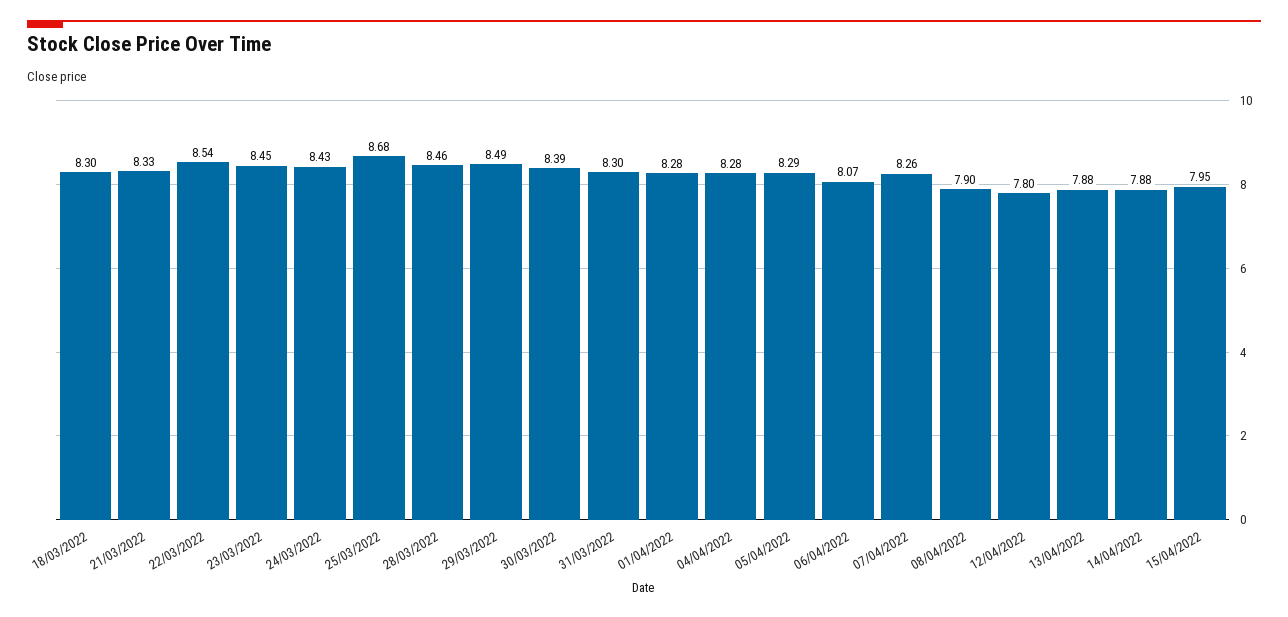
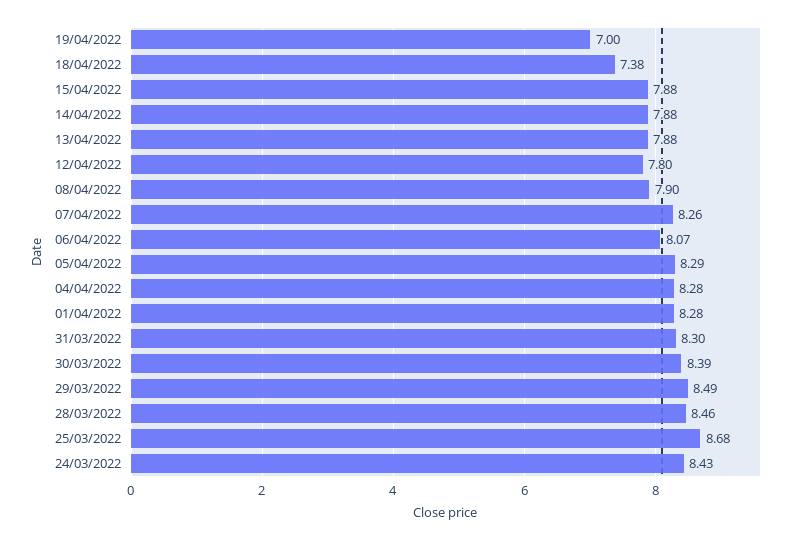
18/03/2022: 8.3 -> none
21/03/2022: 8.33 -> none
22/03/2022: 8.54 -> none
23/03/2022: 8.45 -> none
15/04/2022: 7.95 -> 7.88
19/04/2022: none -> 7
18/04/2022: none -> 7.38

